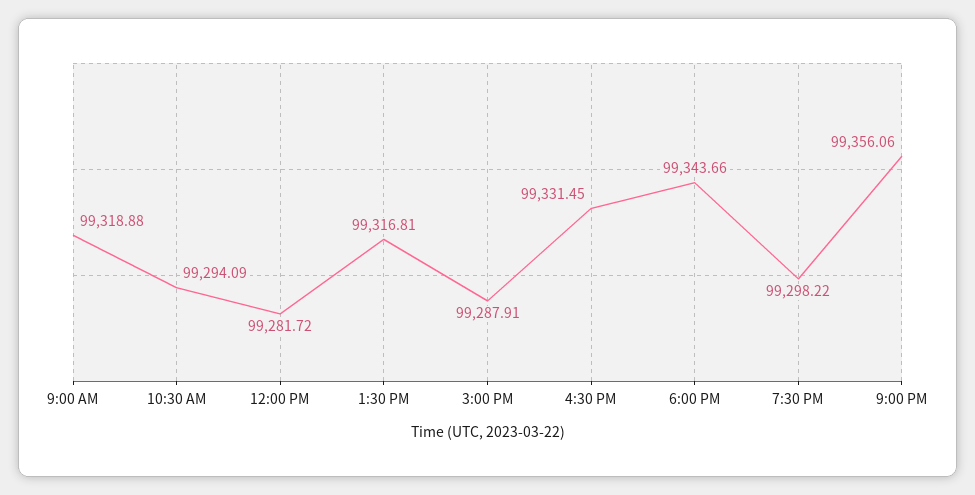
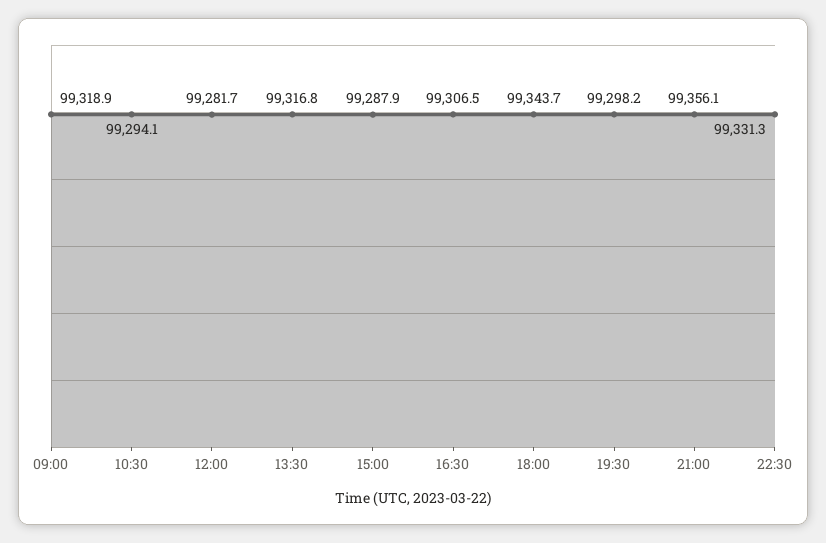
4:30 PM: 99331.45 -> 99306.5
22:30: none -> 99331.3

